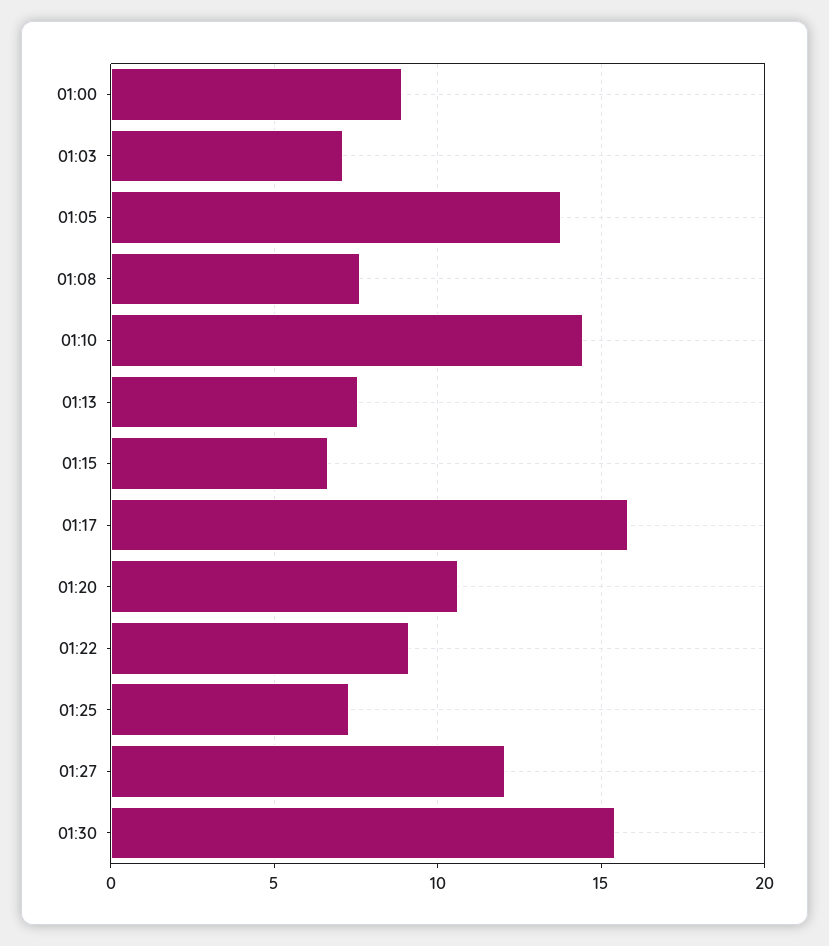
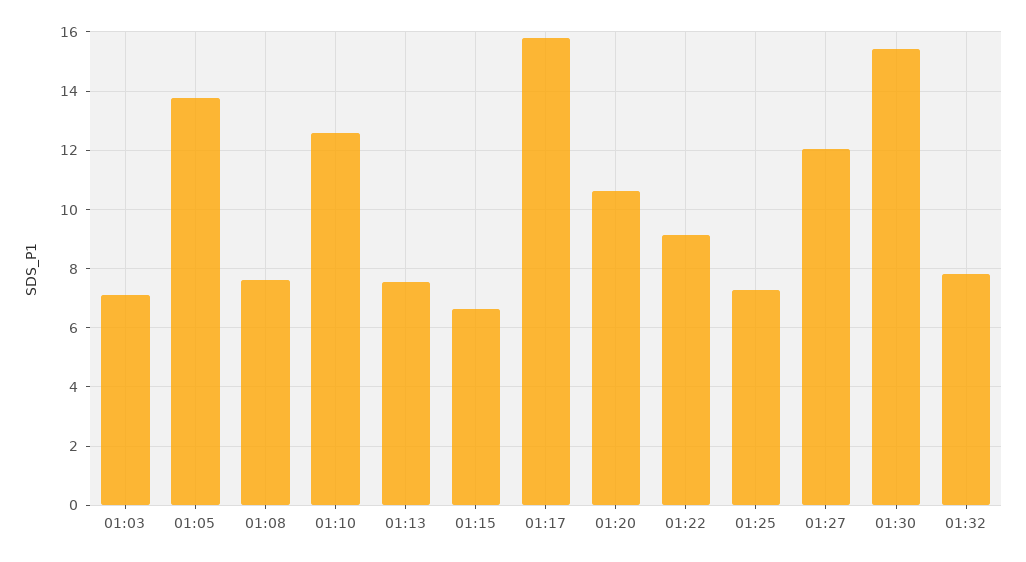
01:00: 9 -> none
01:10: 14.5 -> 12.5
01:32: none -> 7.75

